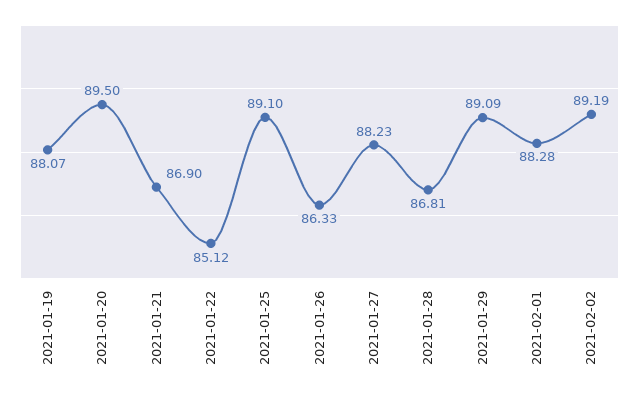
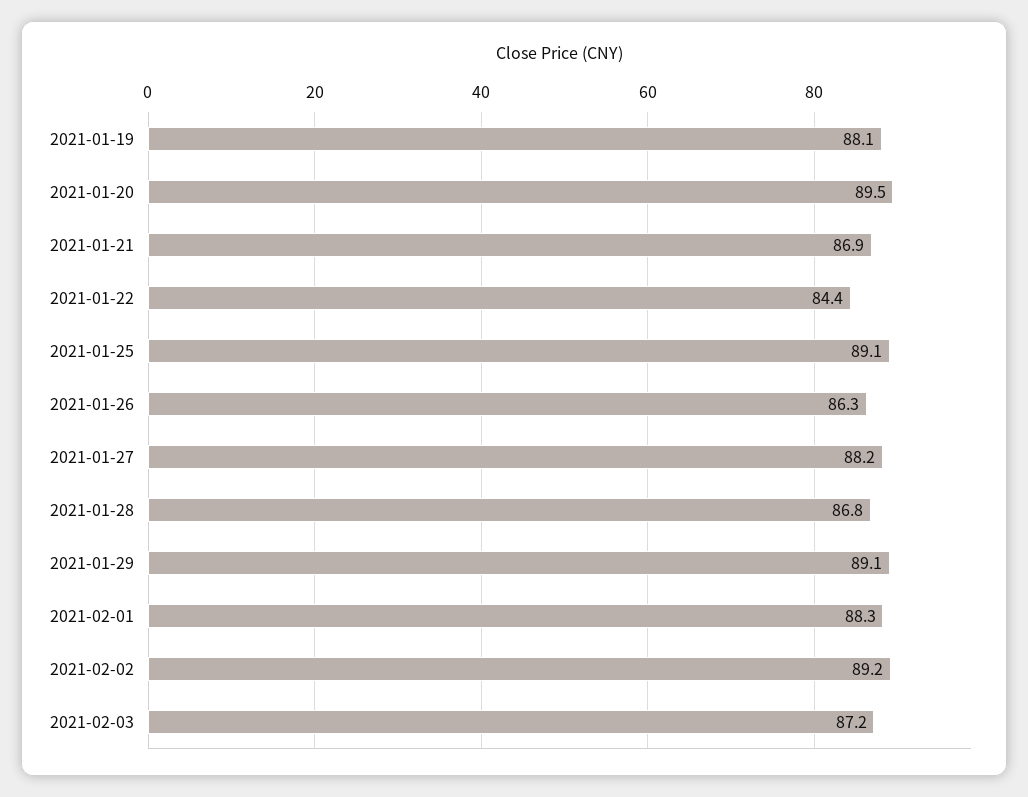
2021-01-22: 85.12 -> 84.4
2021-02-03: none -> 87.2

